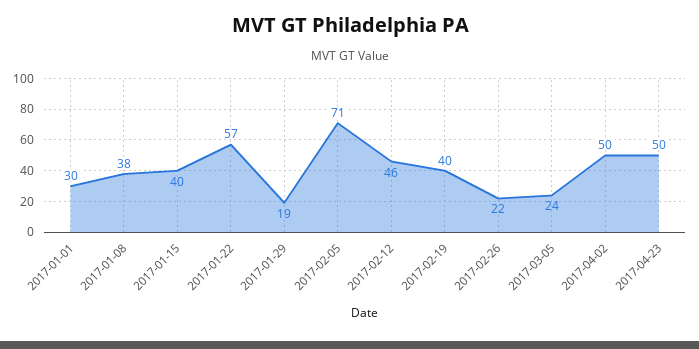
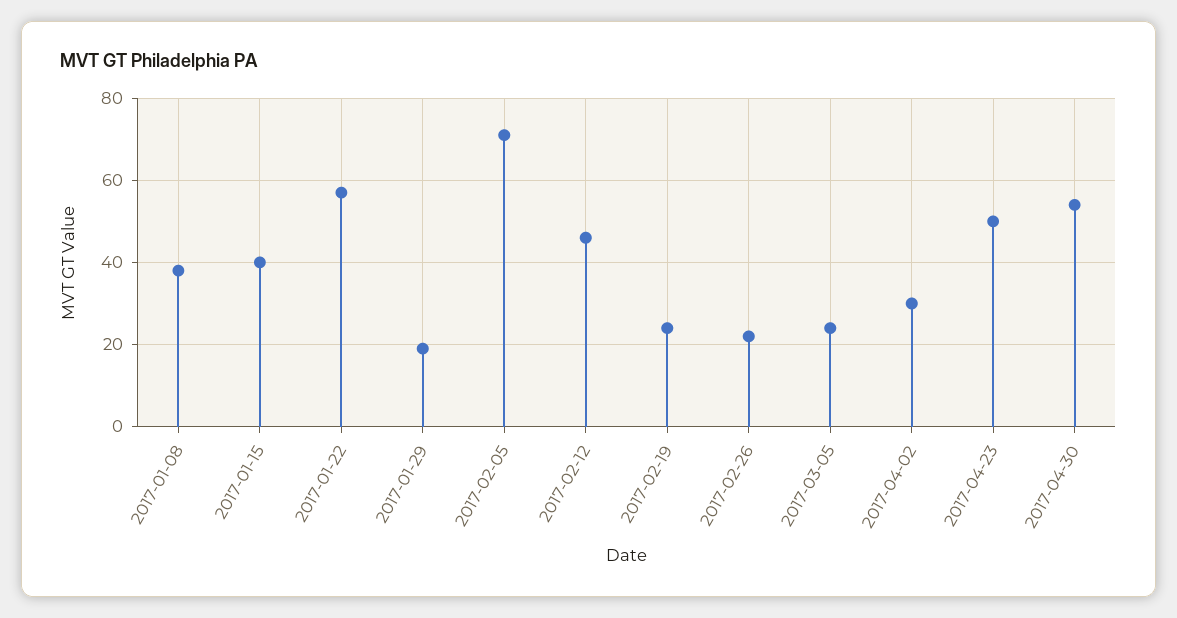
2017-01-01: 30 -> none
2017-02-19: 40 -> 25
2017-04-02: 50 -> 30
2017-04-30: none -> 55

